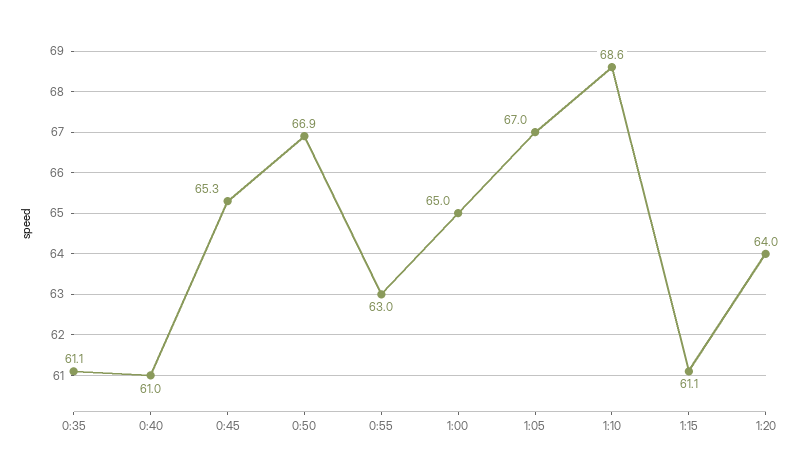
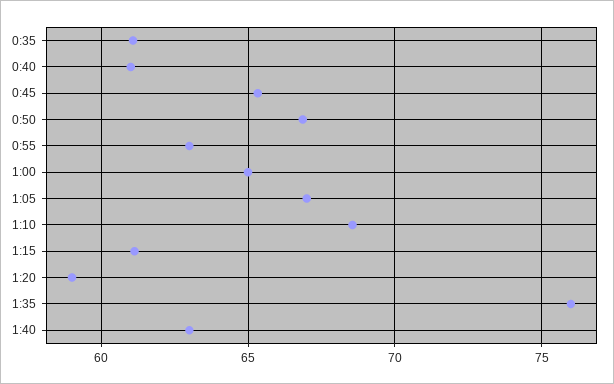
1:20: 64 -> 59
1:35: none -> 76
1:40: none -> 63

